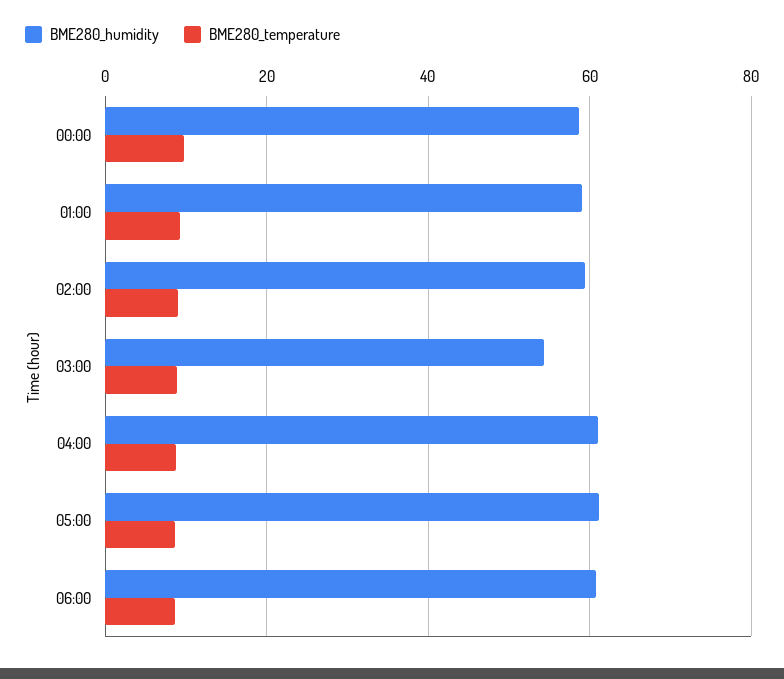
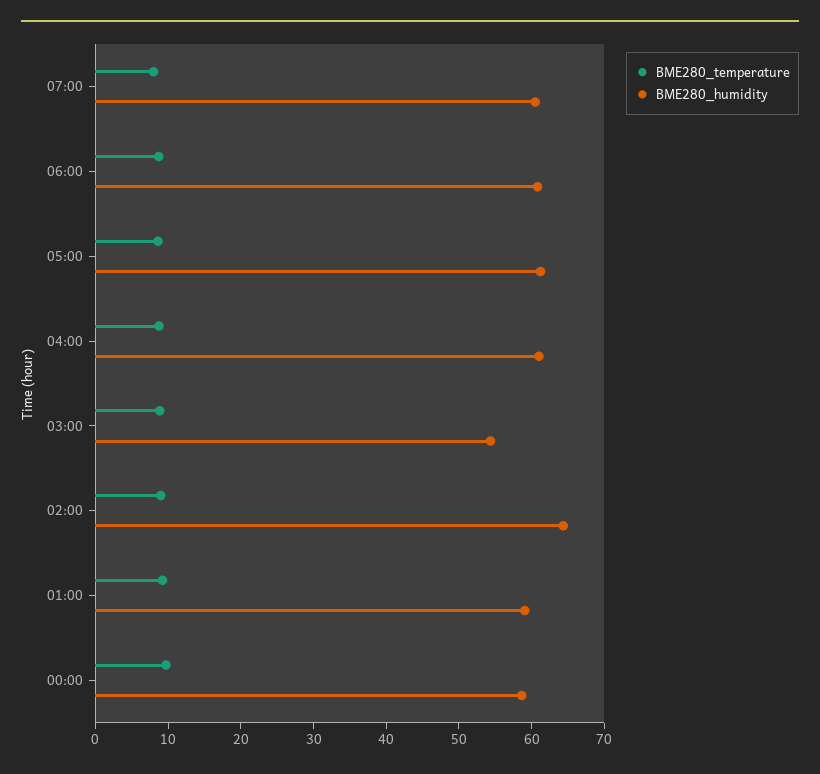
BME280_humidity, 02:00: 60 -> 64
BME280_temperature, 07:00: none -> 8
BME280_humidity, 07:00: none -> 60

